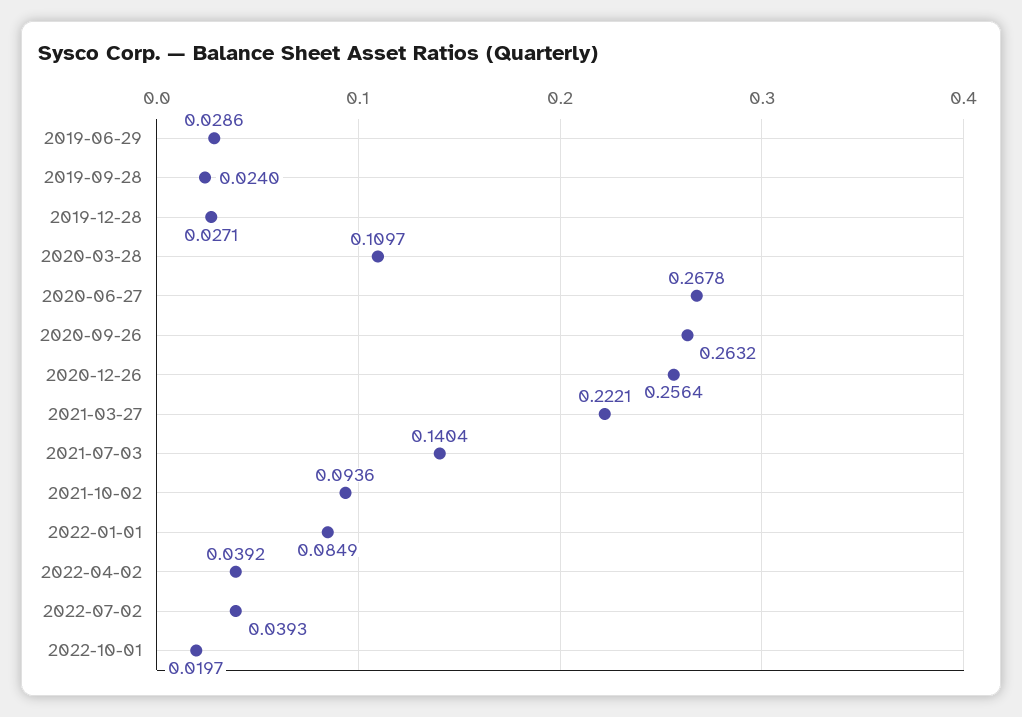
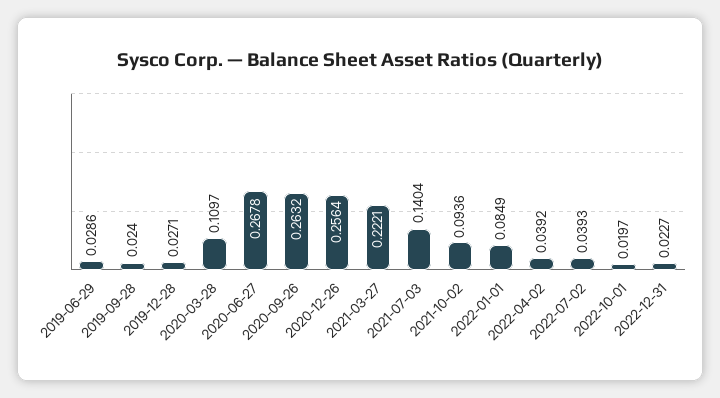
2022-12-31: none -> 0.0227

